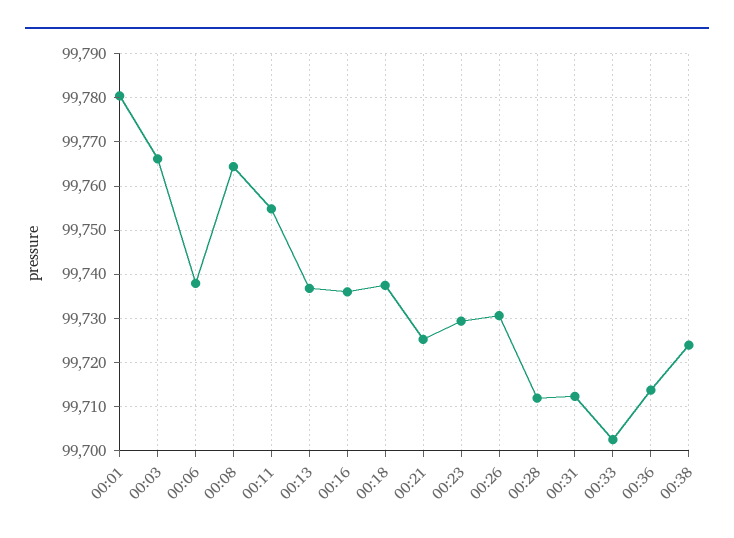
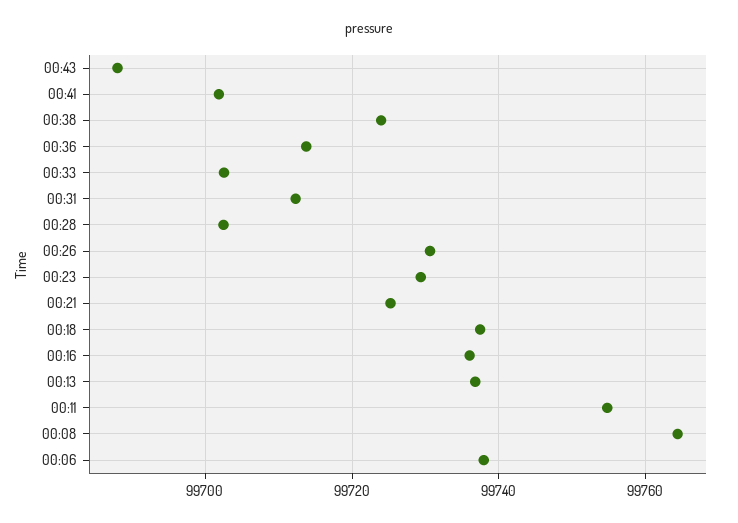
00:01: 99780 -> none
00:03: 99766 -> none
00:28: 99712 -> 99702
00:43: none -> 99688
00:41: none -> 99702

